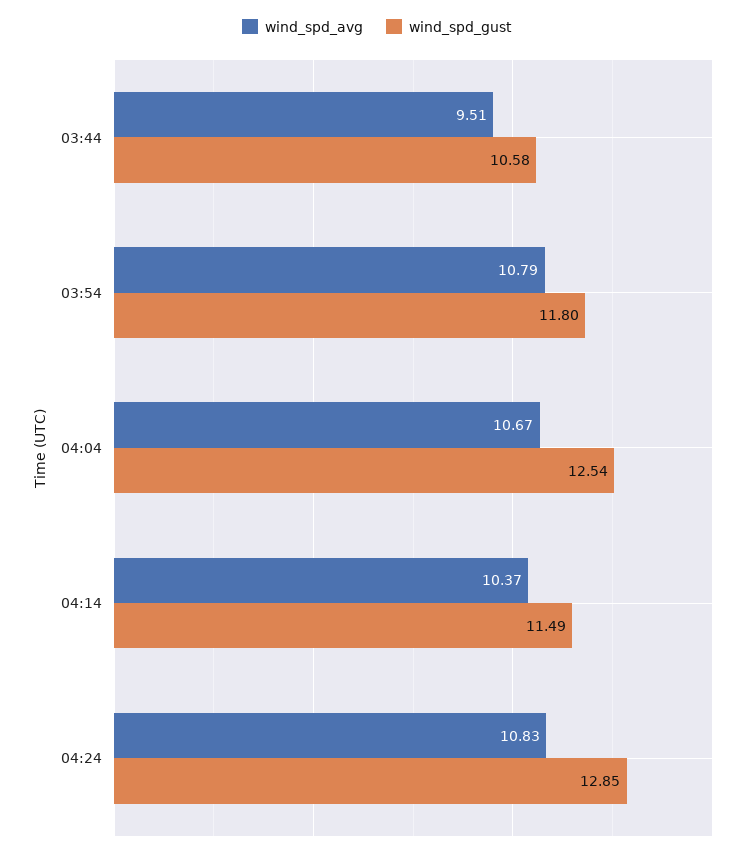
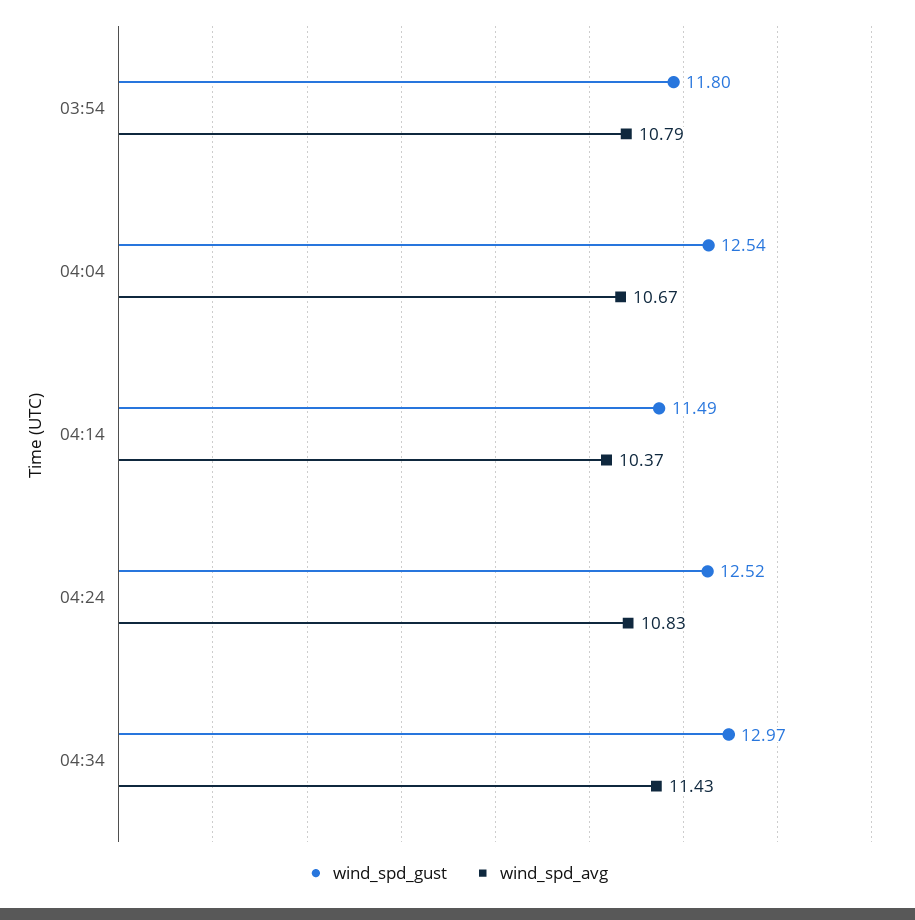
wind_spd_avg, 03:44: 9.51 -> none
wind_spd_gust, 03:44: 10.58 -> none
wind_spd_gust, 04:24: 12.85 -> 12.52
wind_spd_gust, 04:34: none -> 12.97
wind_spd_avg, 04:34: none -> 11.43

